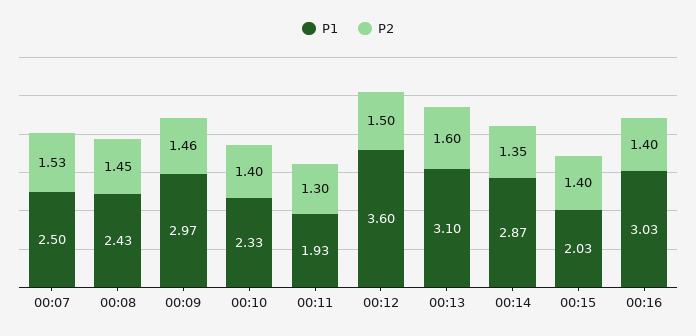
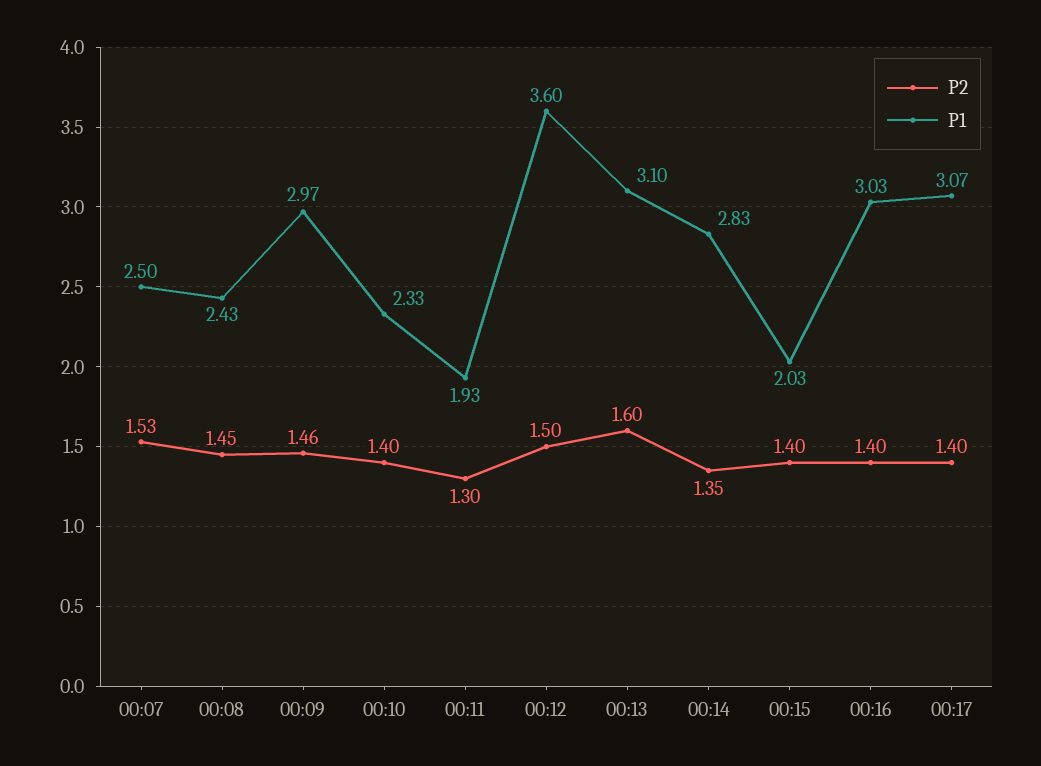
P1, 00:14: 2.87 -> 2.83
P2, 00:17: none -> 1.4
P1, 00:17: none -> 3.07

